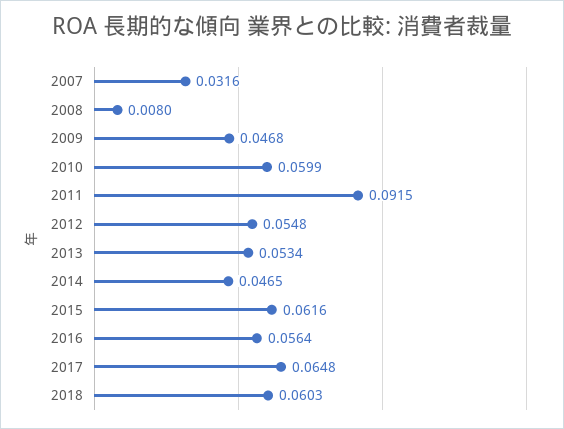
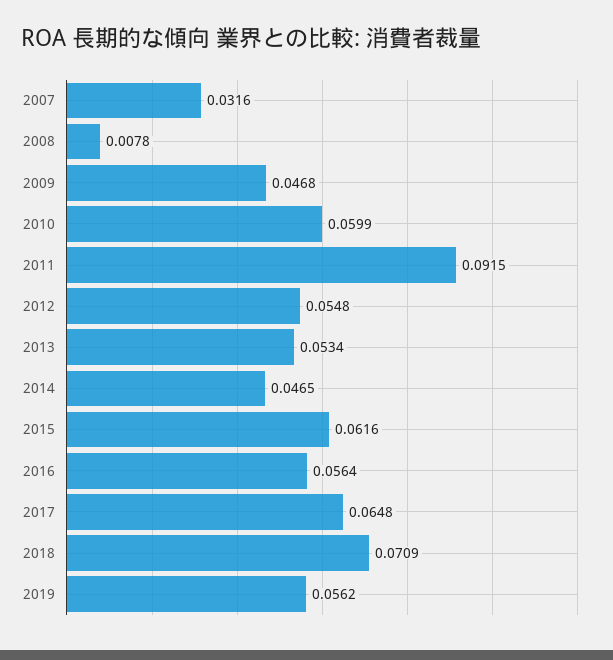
2008: 0.008 -> 0.0078
2018: 0.0603 -> 0.0709
2019: none -> 0.0562

